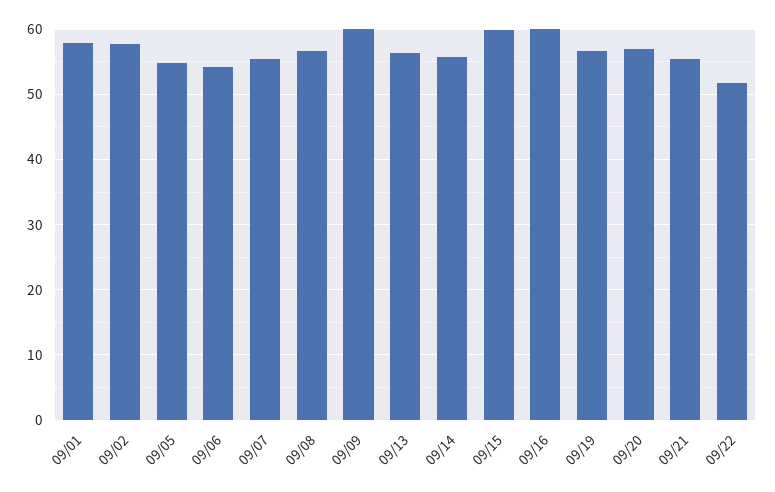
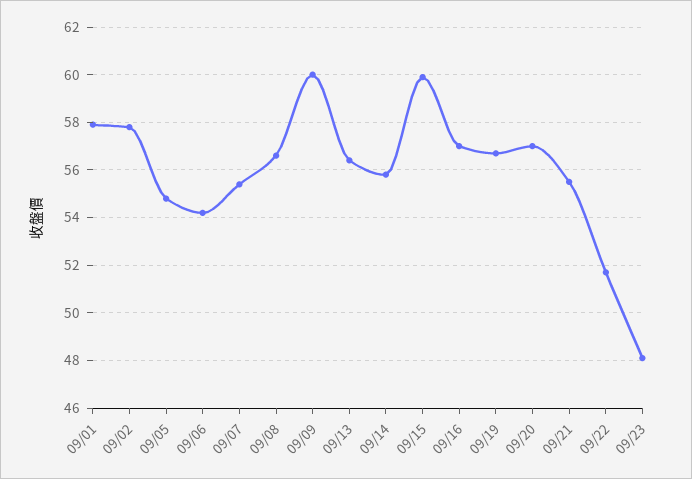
09/16: 60 -> 57
09/23: none -> 48

